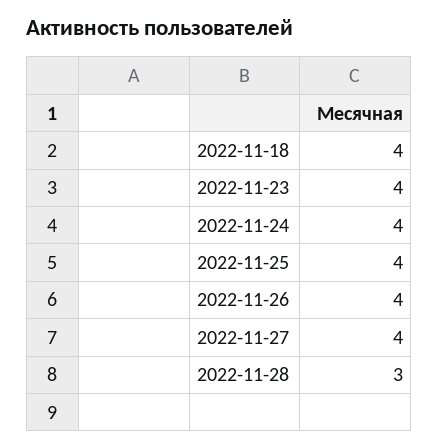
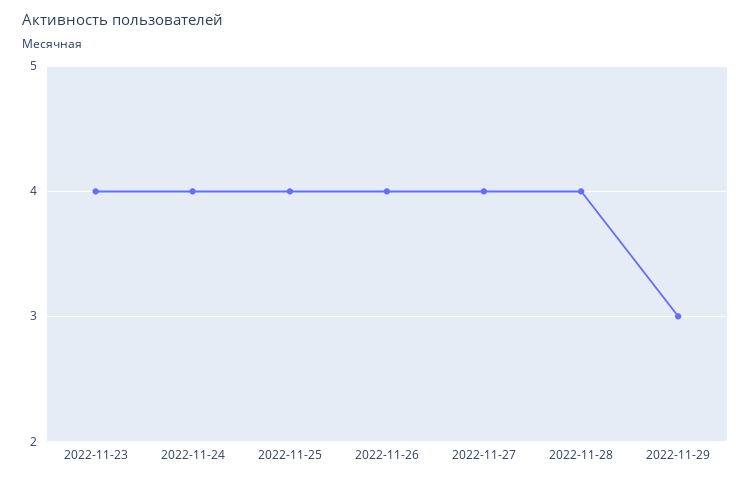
2022-11-18: 4 -> none
2022-11-28: 3 -> 4
2022-11-29: none -> 3

